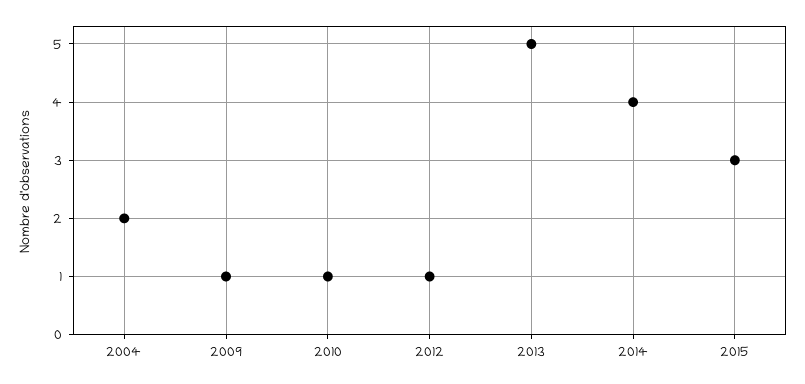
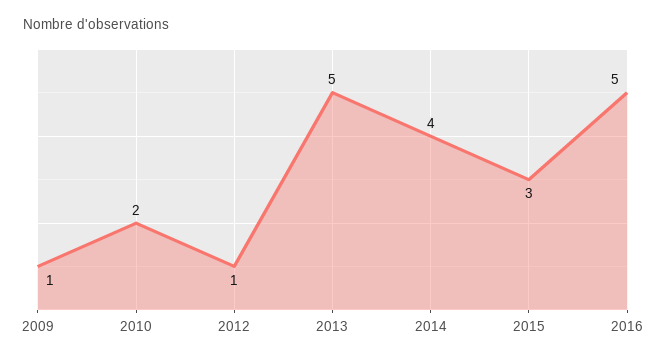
2004: 2 -> none
2010: 1 -> 2
2016: none -> 5

